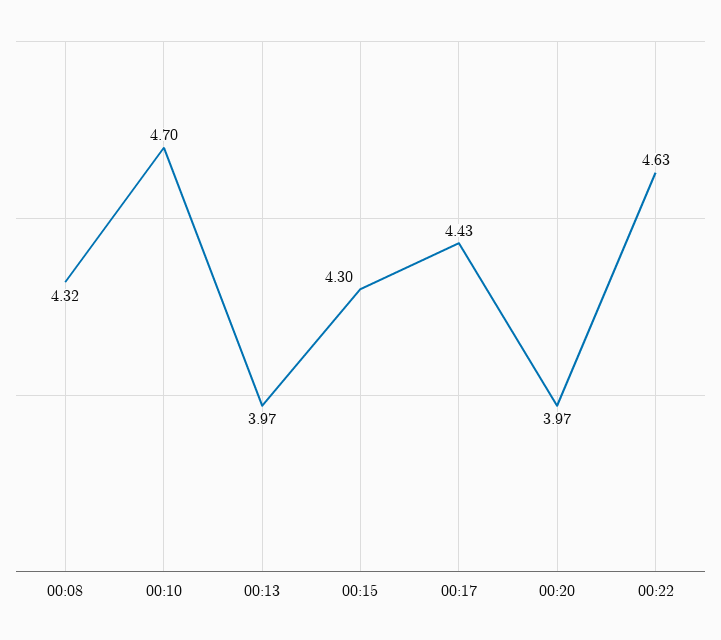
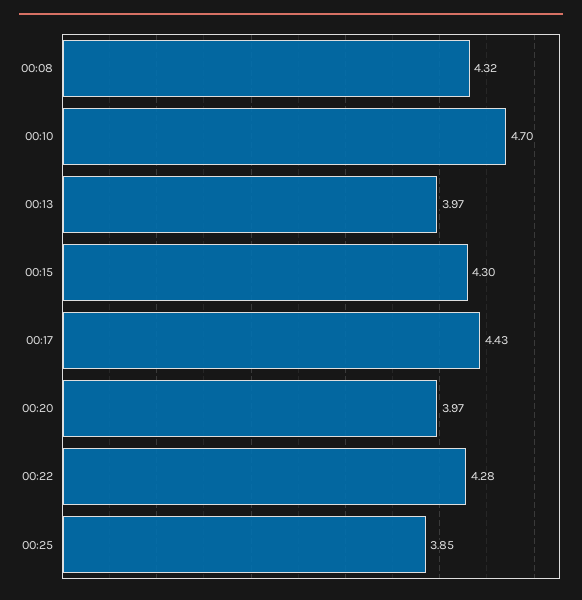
00:22: 4.63 -> 4.28
00:25: none -> 3.85

